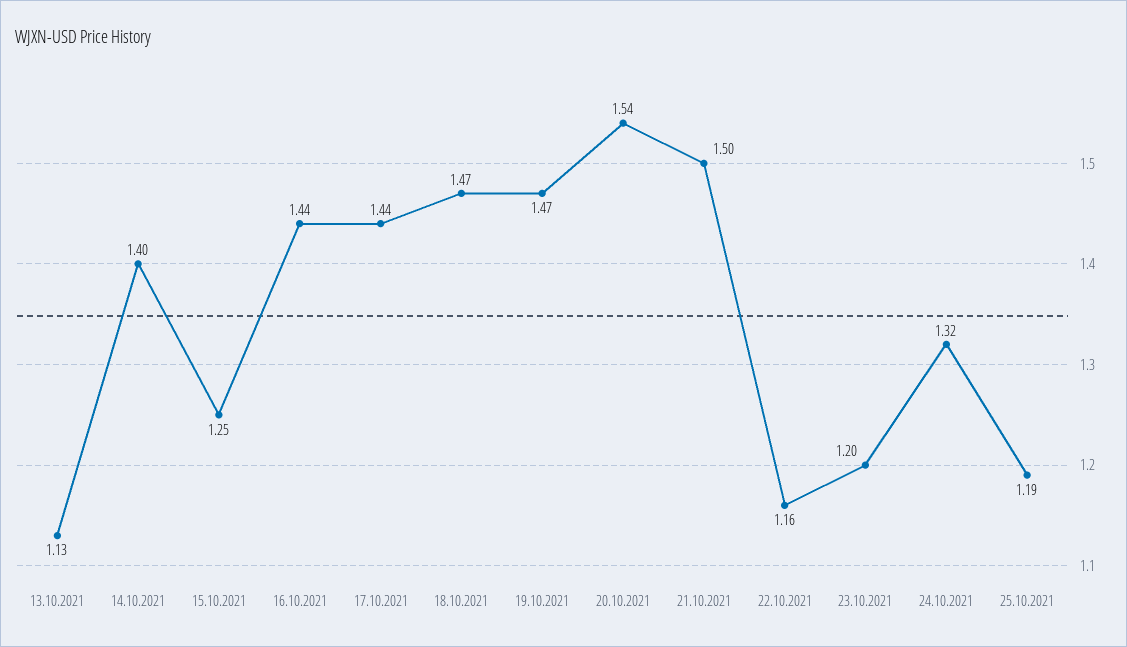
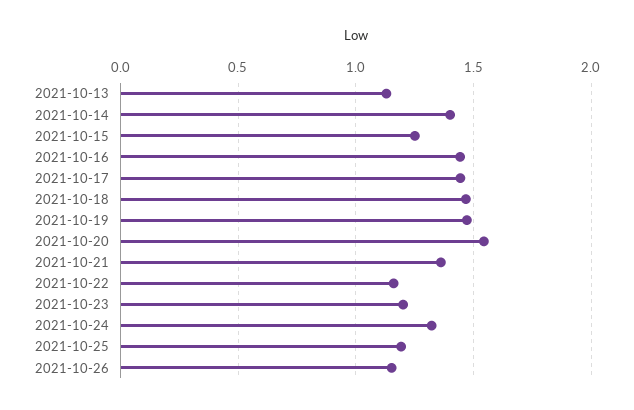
21.10.2021: 1.5 -> 1.35
2021-10-26: none -> 1.15

